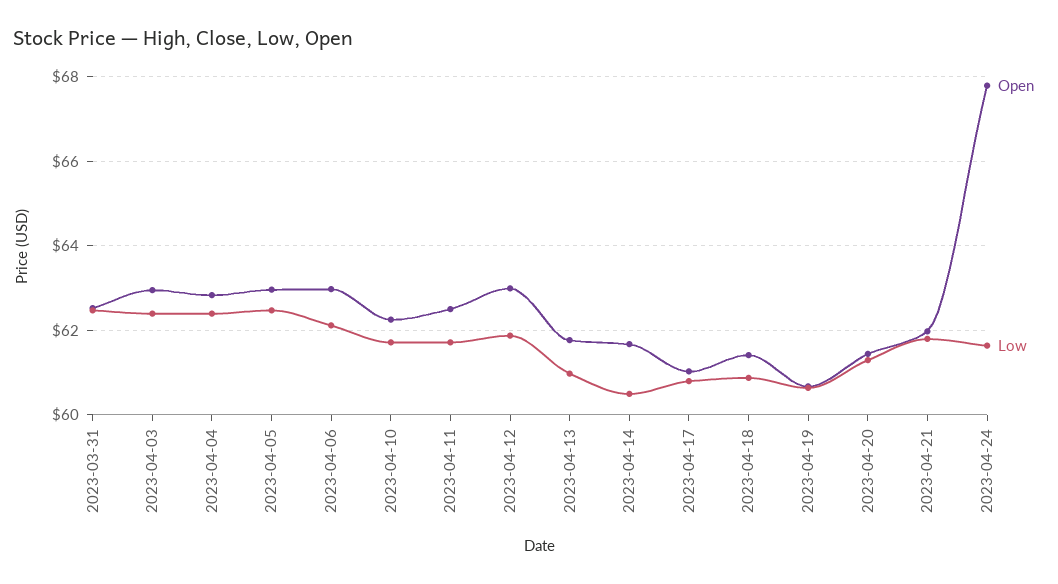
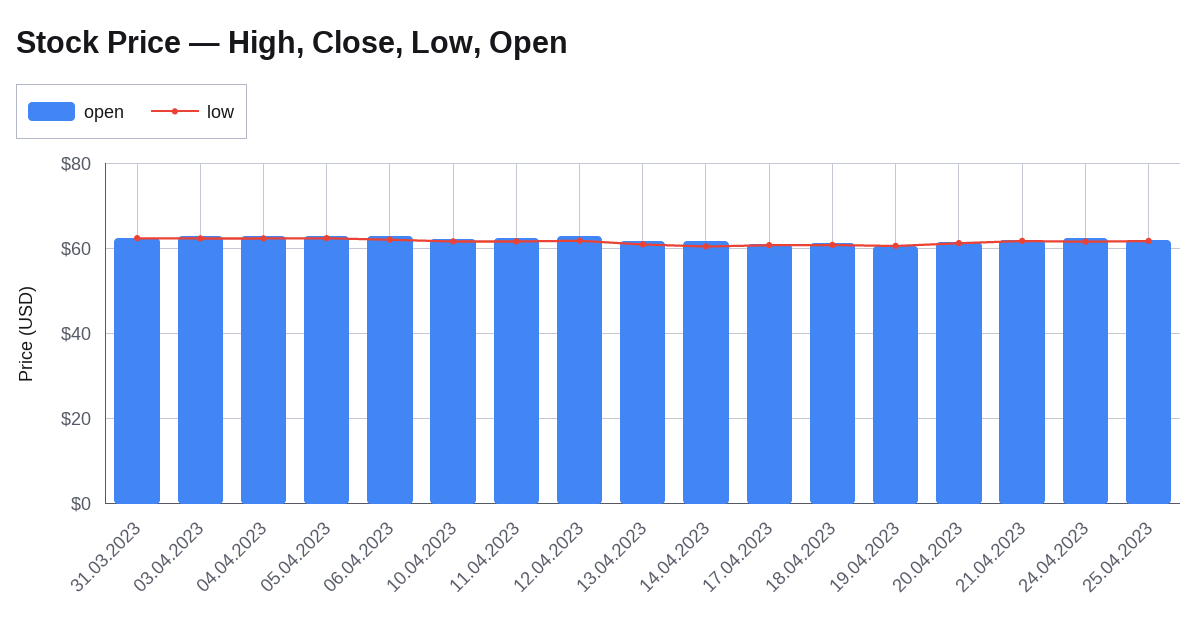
Open, 2023-04-24: 67.8 -> 62
Open, 25.04.2023: none -> 62
Low, 25.04.2023: none -> 62

